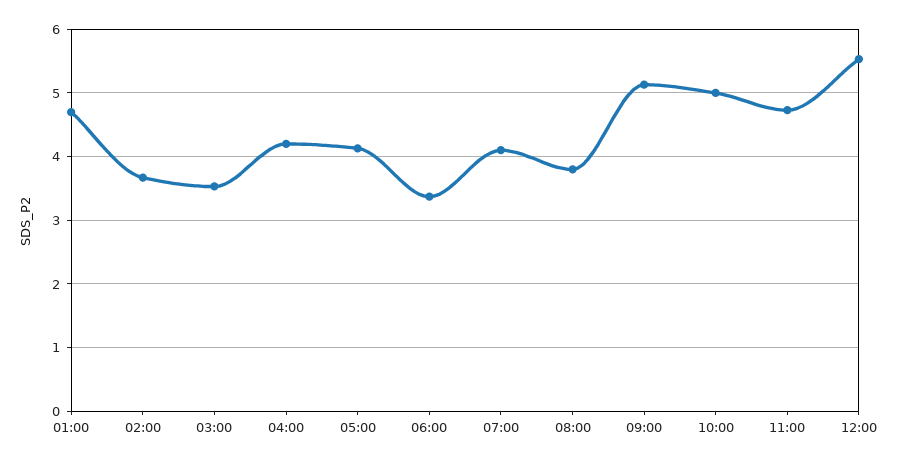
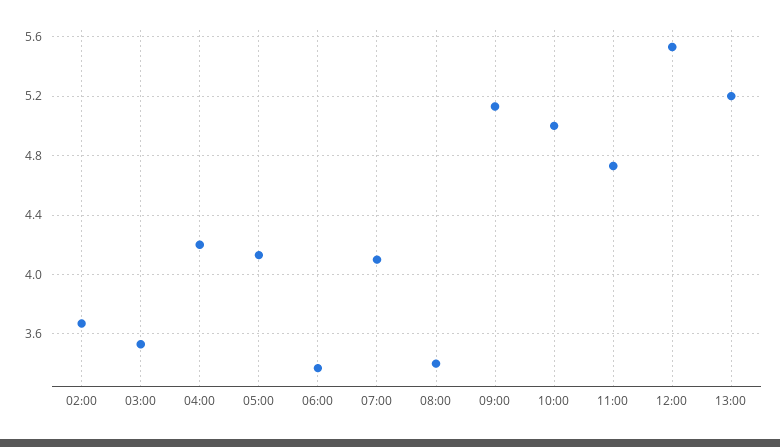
01:00: 4.7 -> none
08:00: 3.8 -> 3.4
13:00: none -> 5.2

